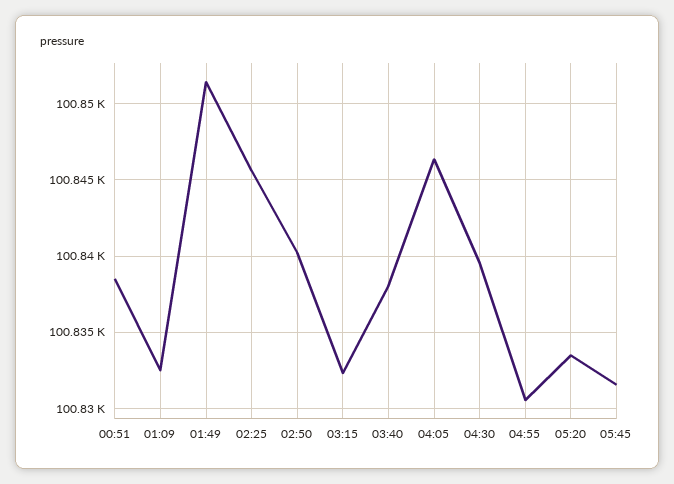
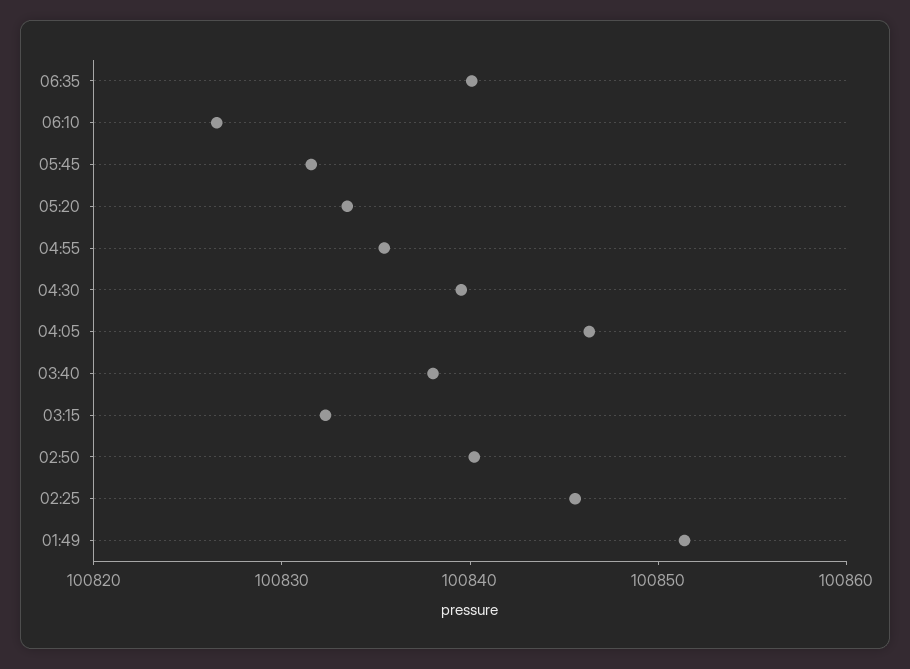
00:51: 100838.5 -> none
01:09: 100832.5 -> none
04:55: 100830.5 -> 100836
06:35: none -> 100840
06:10: none -> 100826

